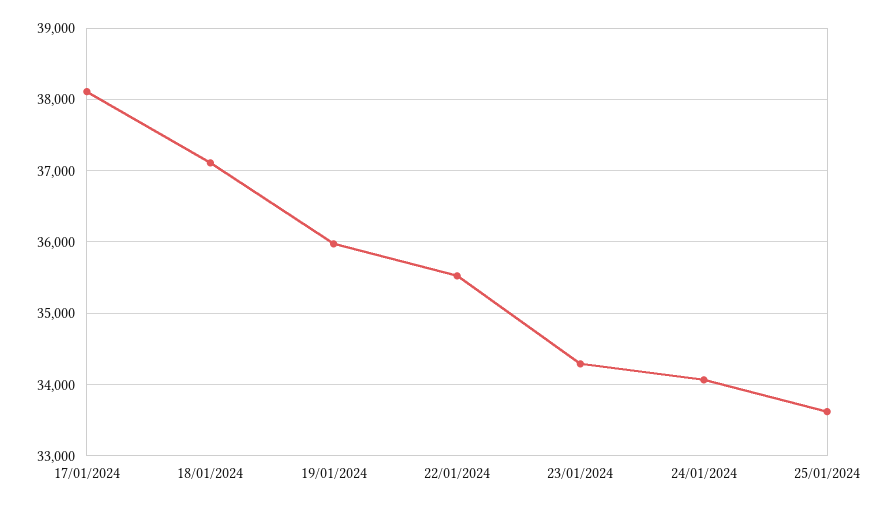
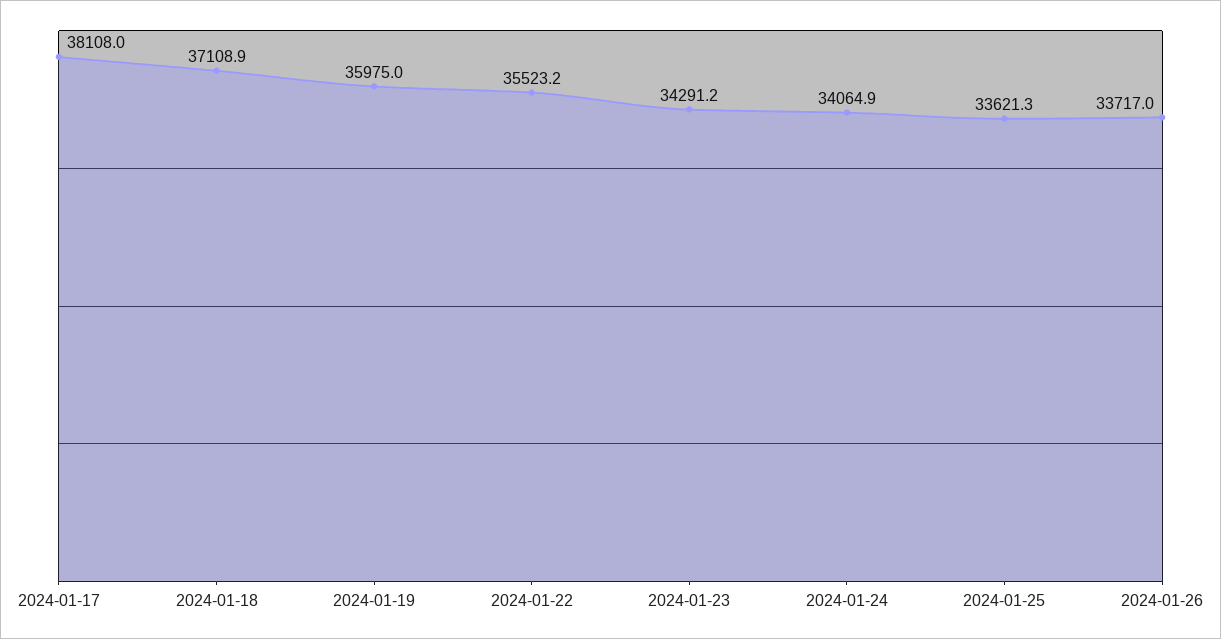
2024-01-26: none -> 33717

